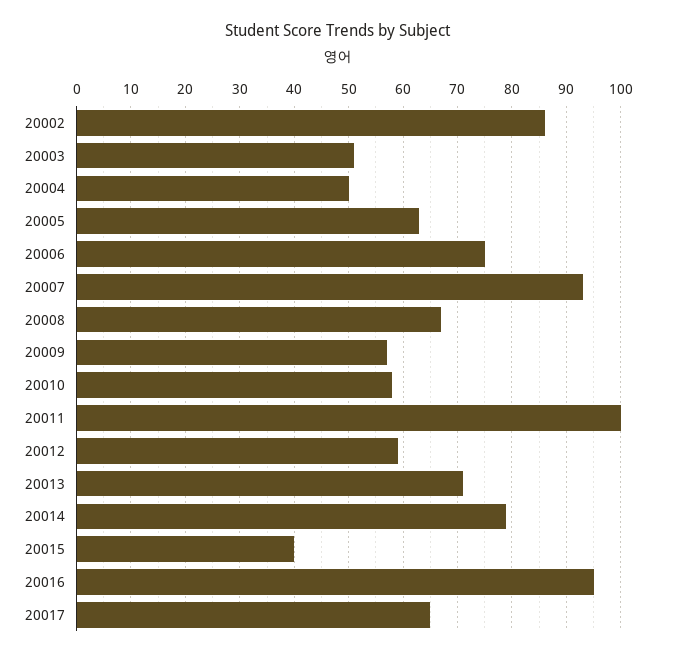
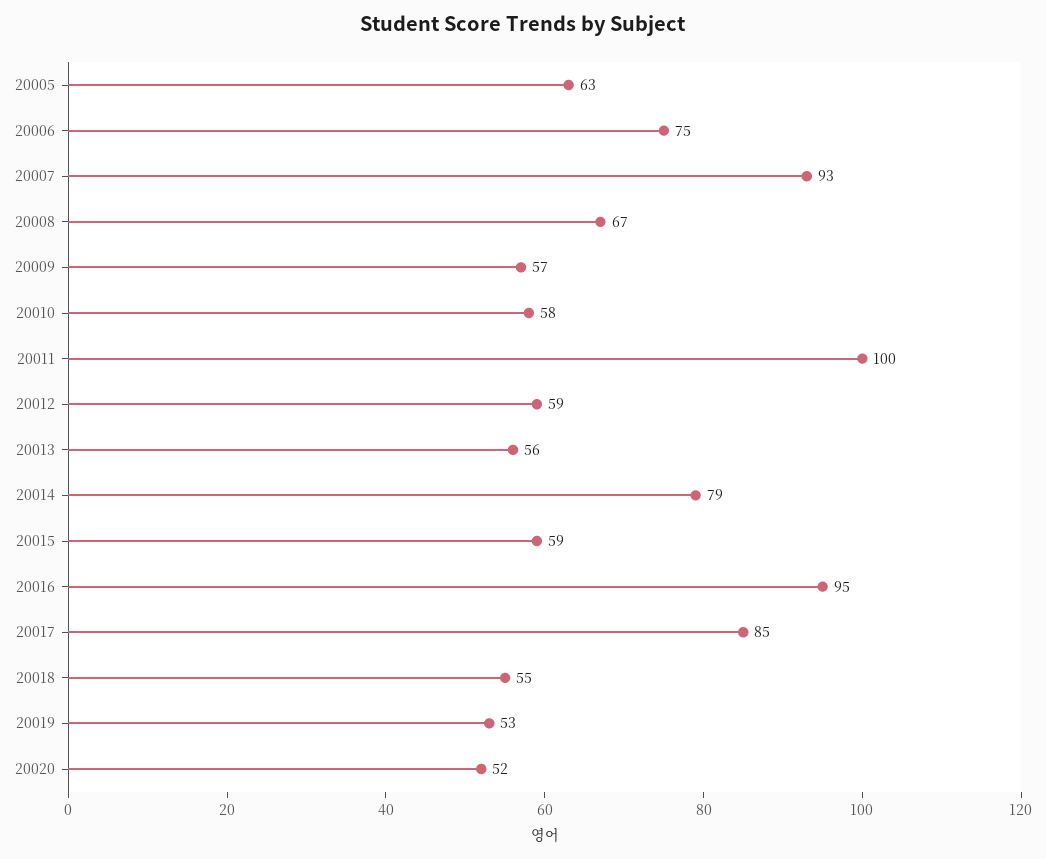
20002: 85 -> none
20003: 50 -> none
20004: 50 -> none
20013: 70 -> 56
20015: 40 -> 59
20017: 65 -> 85
20018: none -> 55
20019: none -> 53
20020: none -> 52

